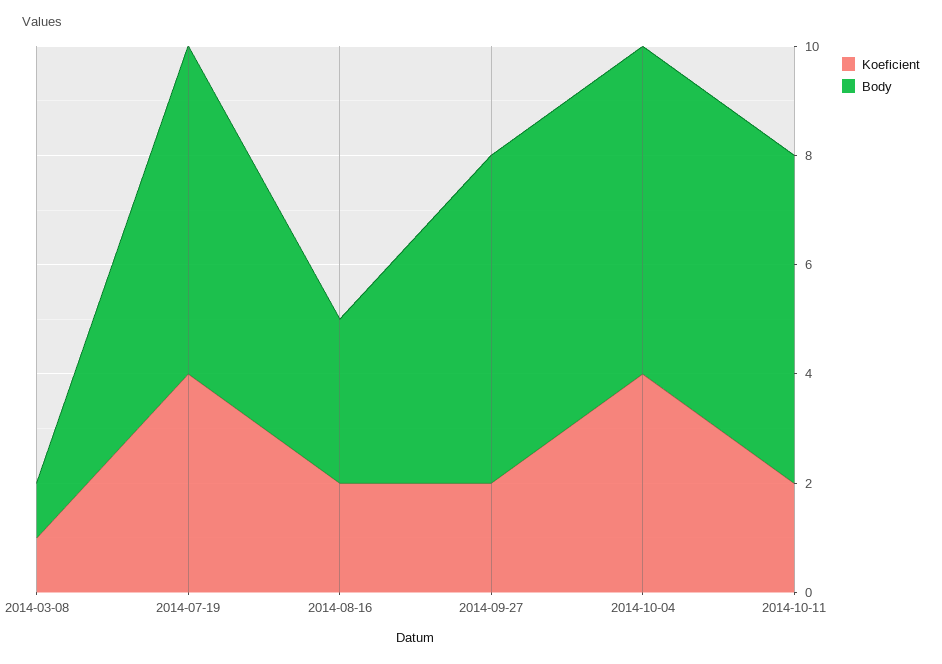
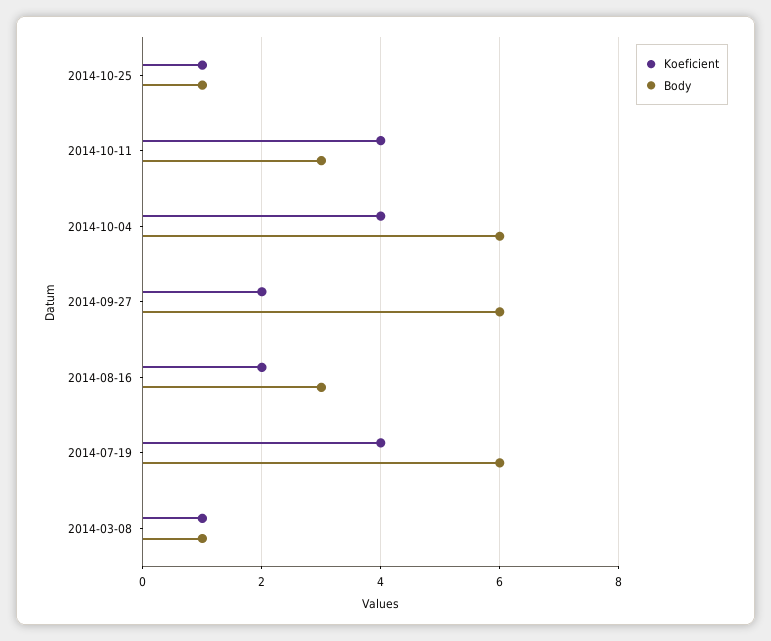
Koeficient, 2014-10-11: 2 -> 4
Body, 2014-10-11: 6 -> 3
Koeficient, 2014-10-25: none -> 1
Body, 2014-10-25: none -> 1

